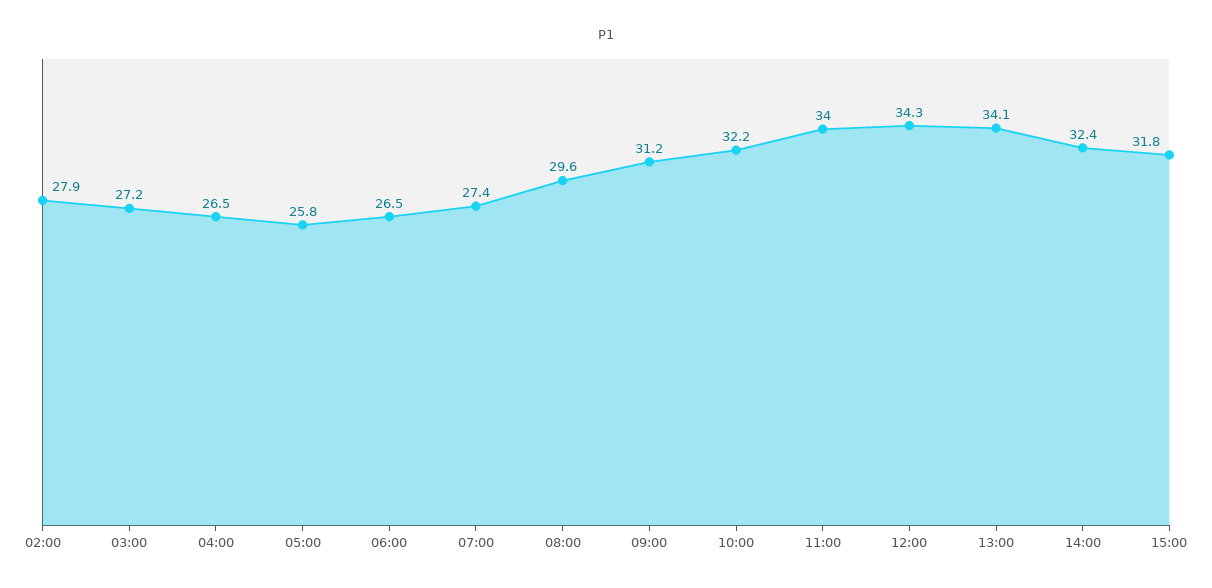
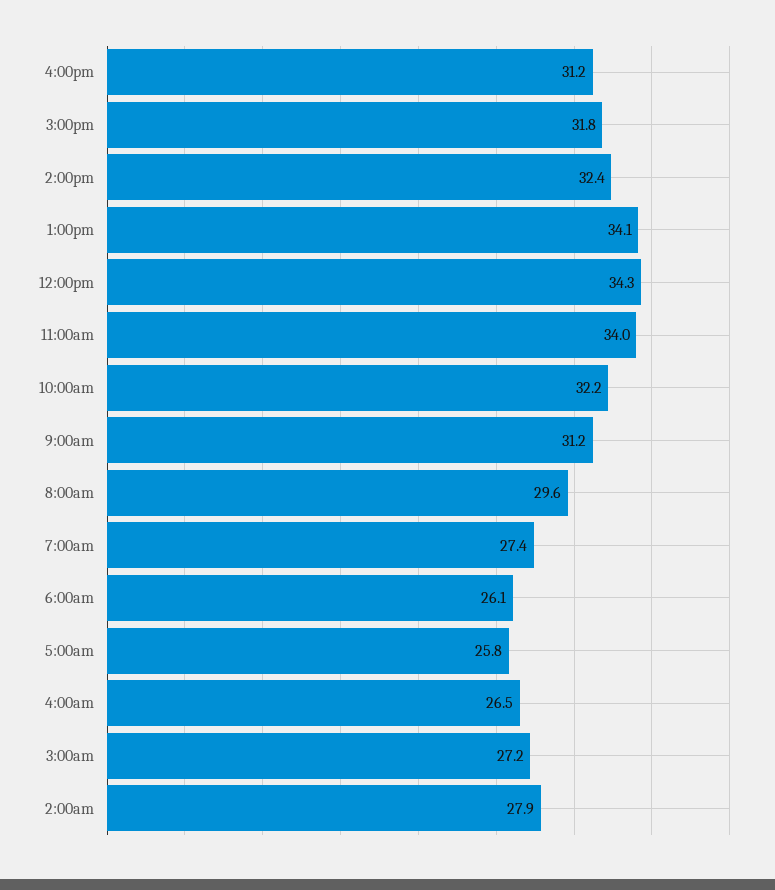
06:00: 26.5 -> 26.1
4:00pm: none -> 31.2

